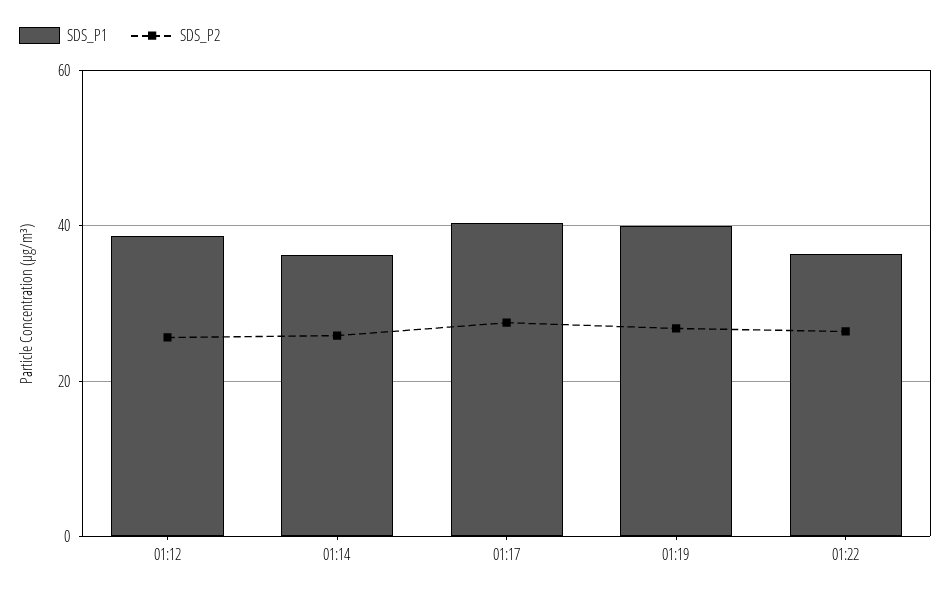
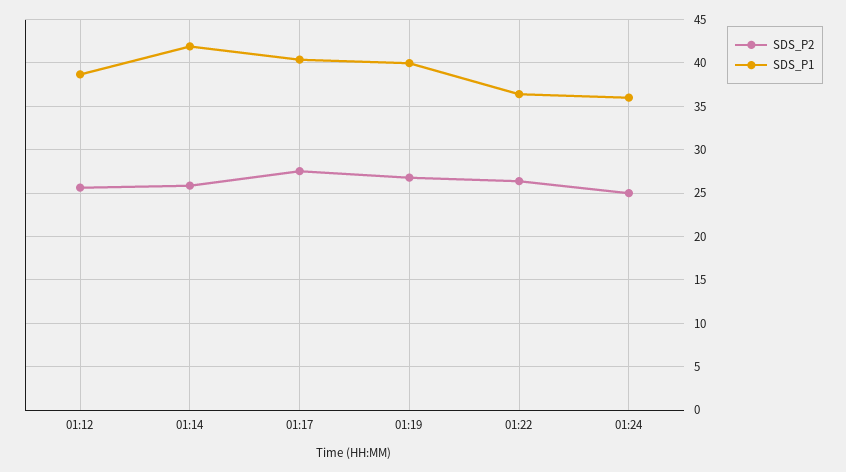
SDS_P1, 01:14: 36 -> 42
SDS_P2, 01:24: none -> 25
SDS_P1, 01:24: none -> 36

